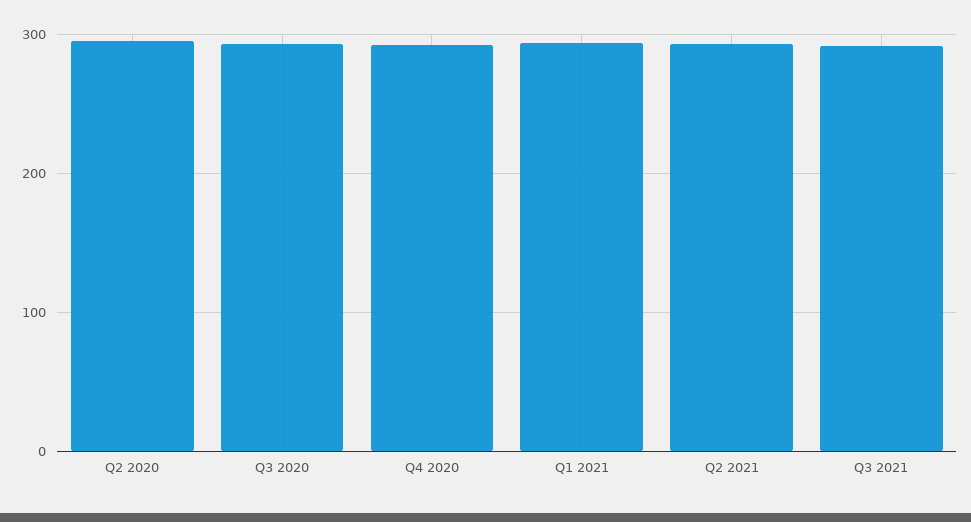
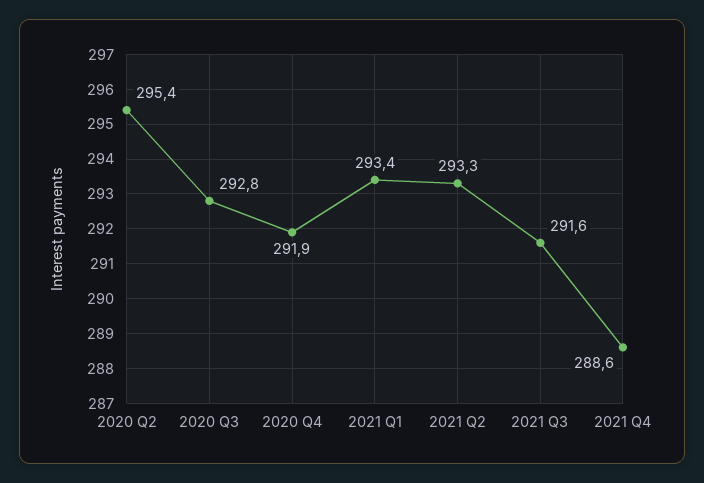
2021 Q4: none -> 288.6

